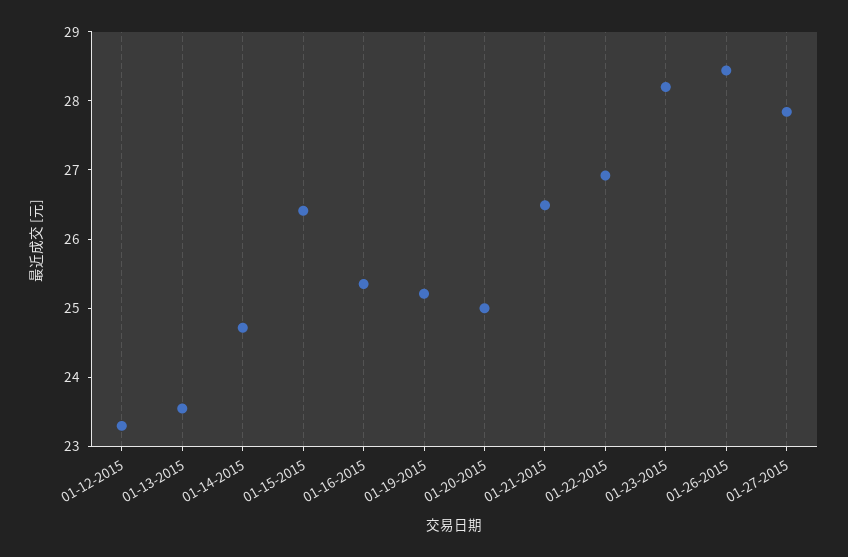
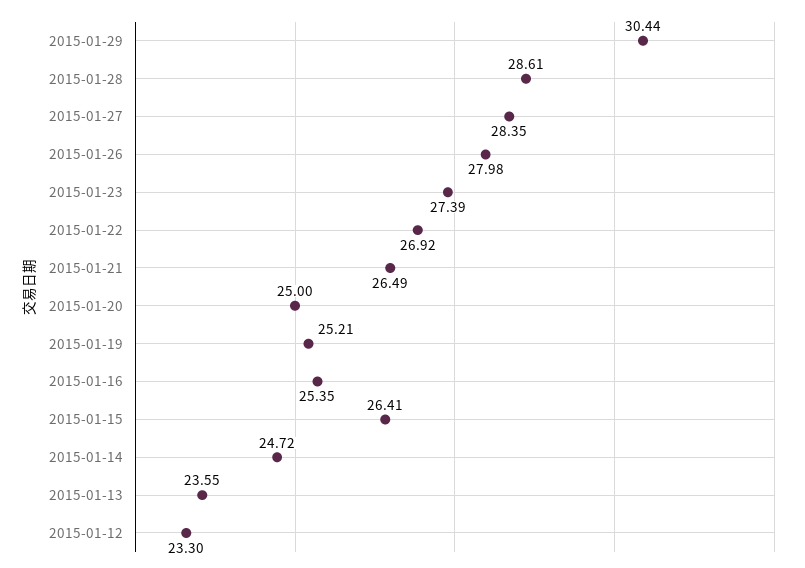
01-23-2015: 28.2 -> 27.39
01-26-2015: 28.4 -> 27.98
01-27-2015: 27.8 -> 28.35
2015-01-29: none -> 30.44
2015-01-28: none -> 28.61

